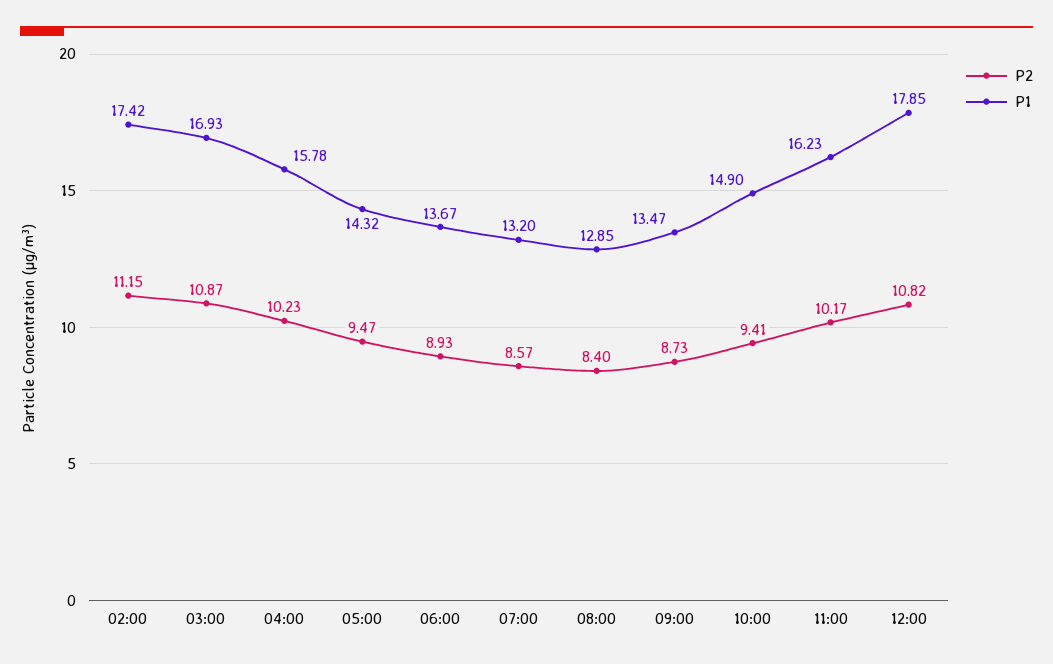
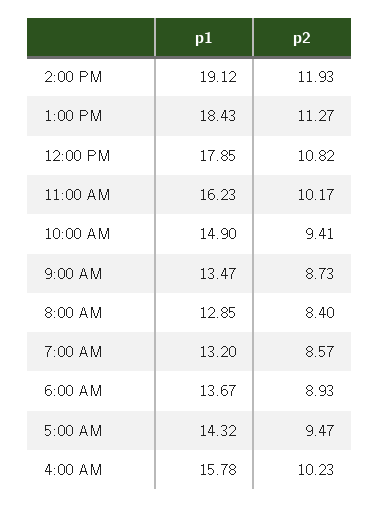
P2, 02:00: 11.15 -> none
P1, 02:00: 17.42 -> none
P2, 03:00: 10.87 -> none
P1, 03:00: 16.93 -> none
P1, 2:00 PM: none -> 19.12
P2, 2:00 PM: none -> 11.93
P1, 1:00 PM: none -> 18.43
P2, 1:00 PM: none -> 11.27

